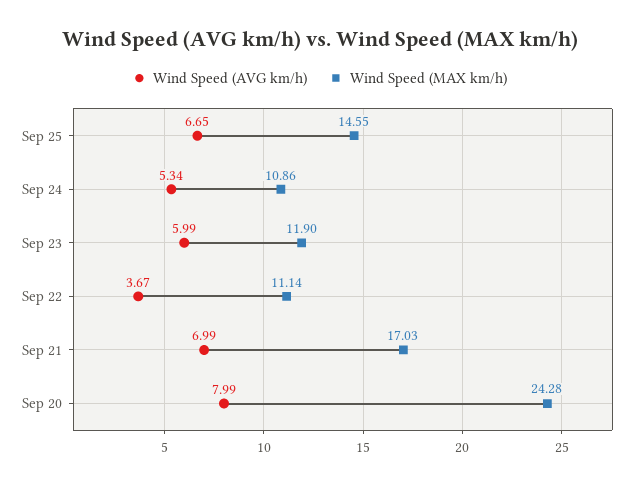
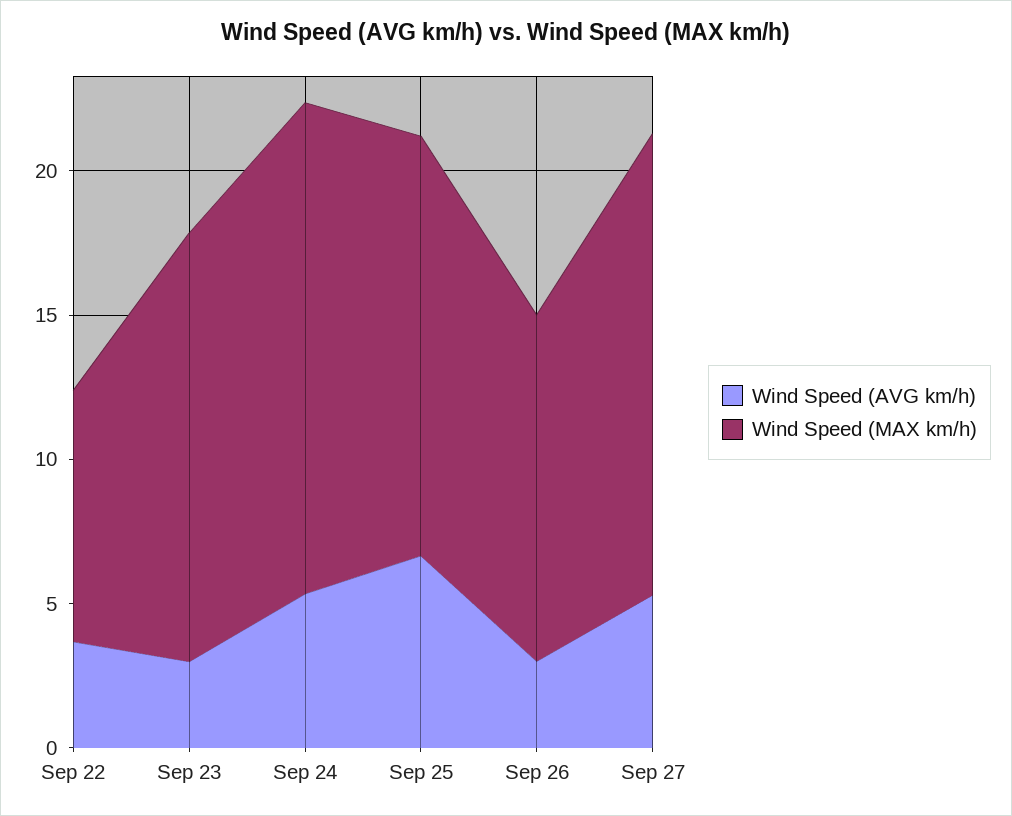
Wind Speed (MAX km/h), Sep 24: 10.86 -> 17
Wind Speed (AVG km/h), Sep 23: 5.99 -> 3
Wind Speed (MAX km/h), Sep 23: 11.9 -> 15
Wind Speed (MAX km/h), Sep 22: 11.14 -> 9
Wind Speed (AVG km/h), Sep 21: 6.99 -> none
Wind Speed (MAX km/h), Sep 21: 17.03 -> none
Wind Speed (AVG km/h), Sep 20: 7.99 -> none
Wind Speed (MAX km/h), Sep 20: 24.28 -> none
Wind Speed (AVG km/h), Sep 26: none -> 3
Wind Speed (MAX km/h), Sep 26: none -> 12
Wind Speed (AVG km/h), Sep 27: none -> 5
Wind Speed (MAX km/h), Sep 27: none -> 16

